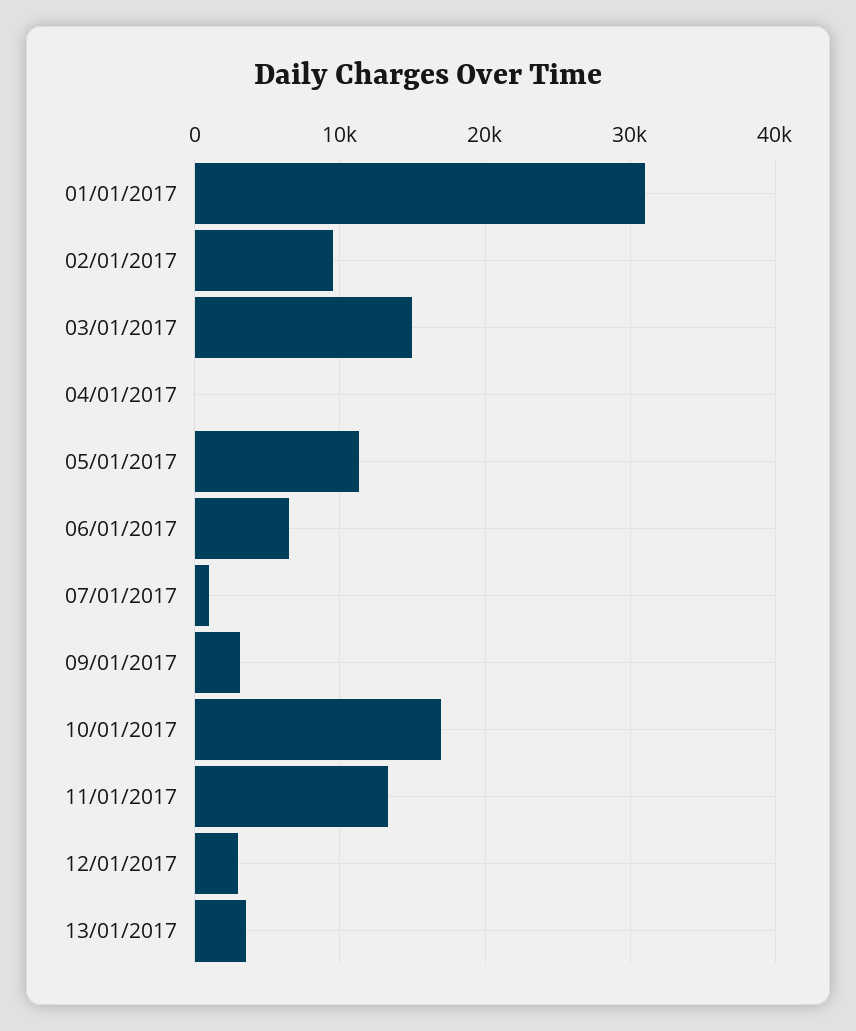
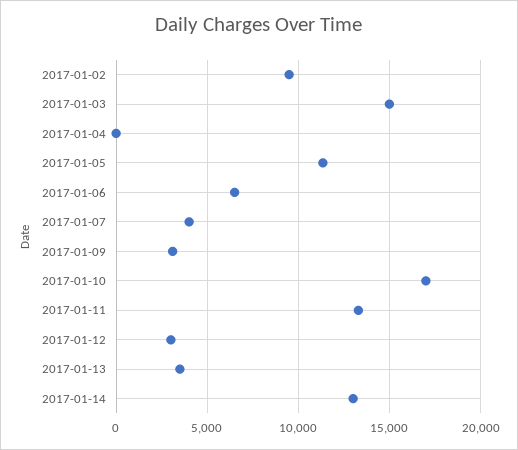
01/01/2017: 31000 -> none
07/01/2017: 1000 -> 4000
2017-01-14: none -> 13000

